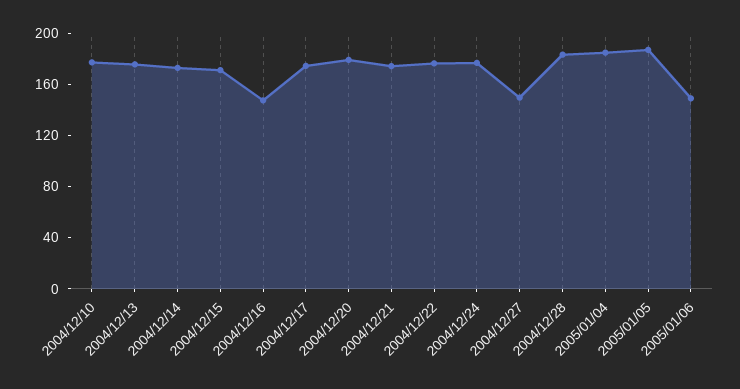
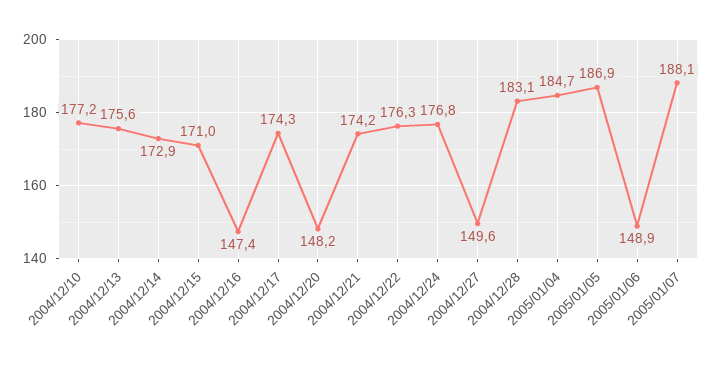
2004/12/20: 180 -> 148.2
2005/01/07: none -> 188.1

